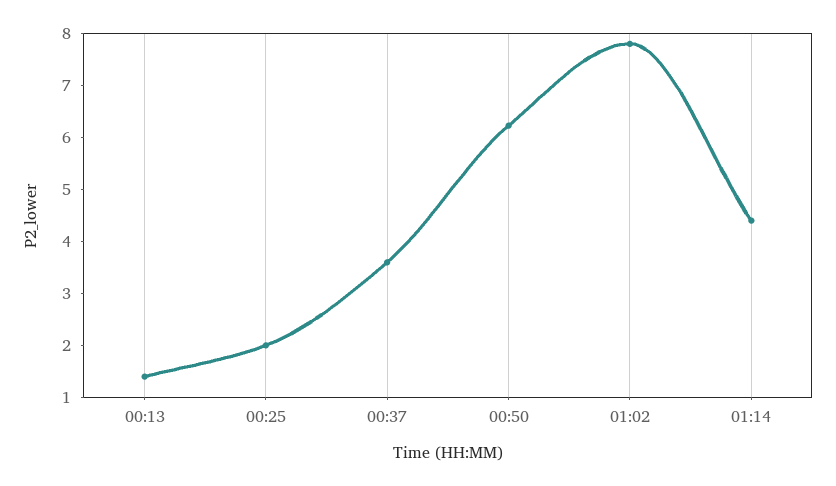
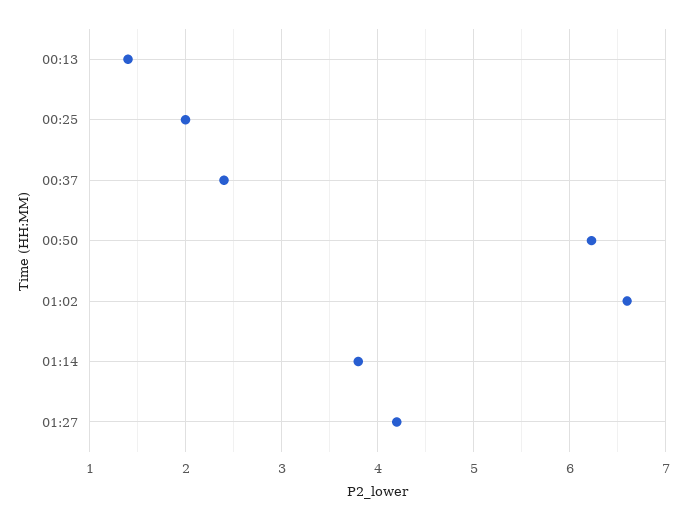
00:37: 3.6 -> 2.4
01:02: 7.8 -> 6.6
01:14: 4.4 -> 3.8
01:27: none -> 4.2

